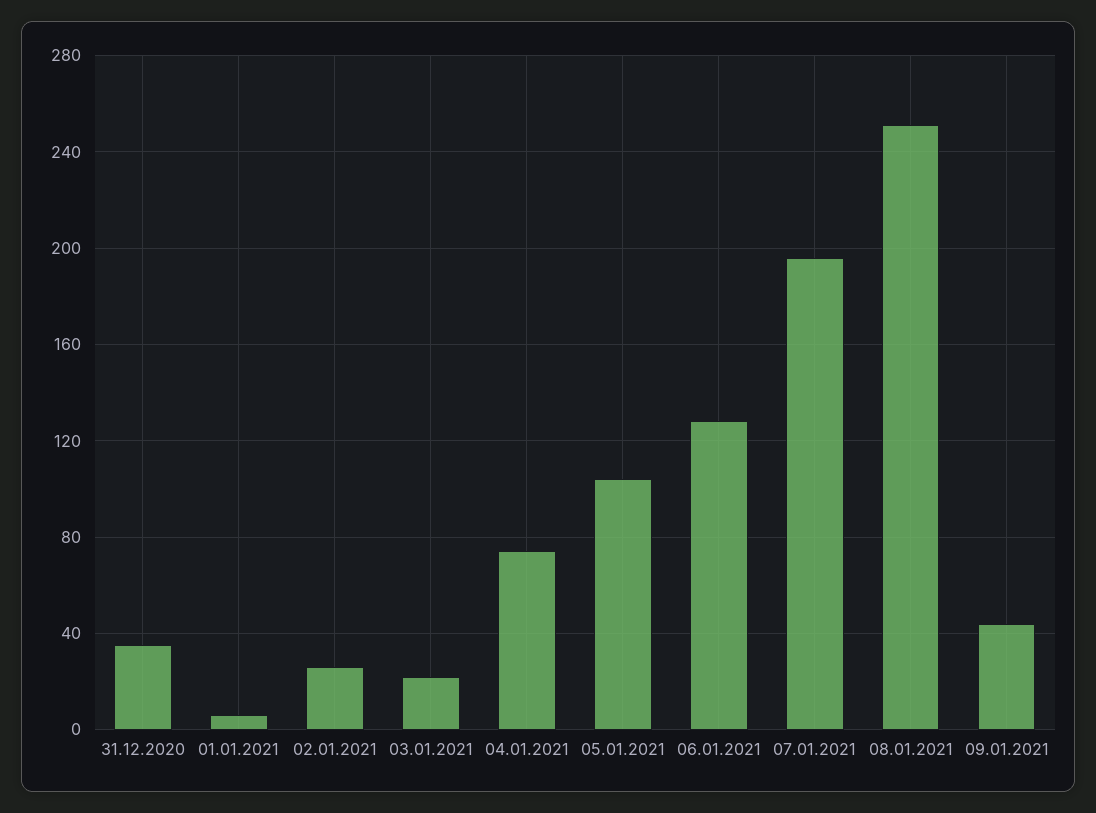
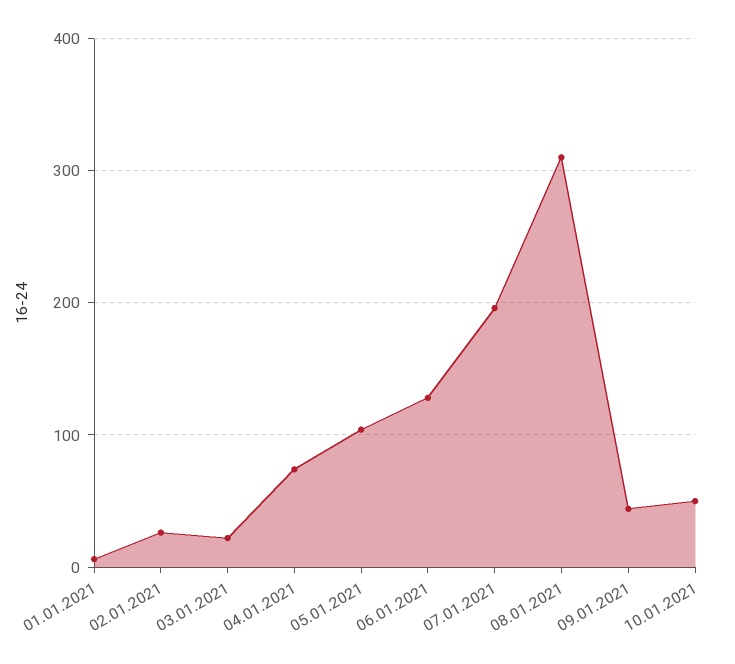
31.12.2020: 35 -> none
08.01.2021: 250 -> 310
10.01.2021: none -> 50

